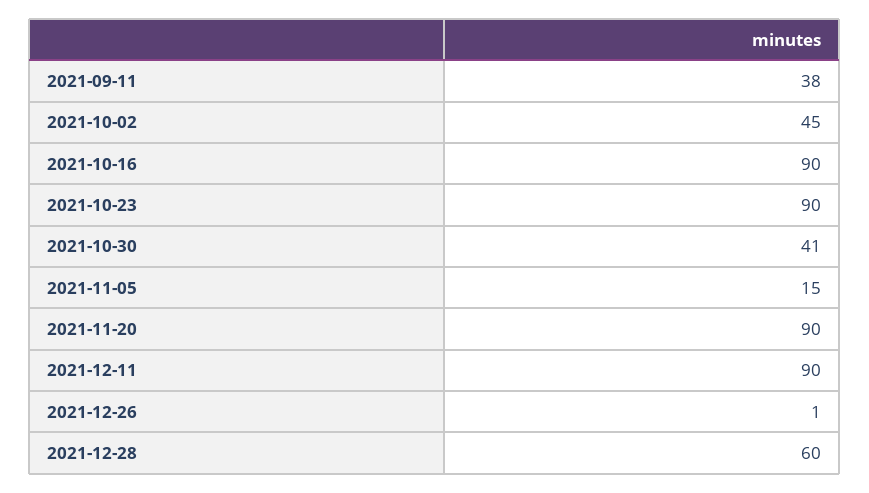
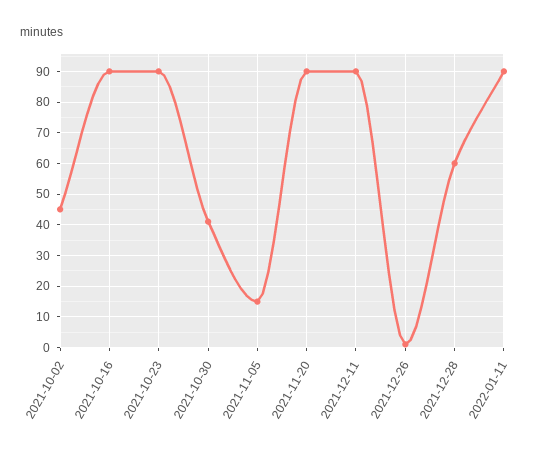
2021-09-11: 38 -> none
2022-01-11: none -> 90

